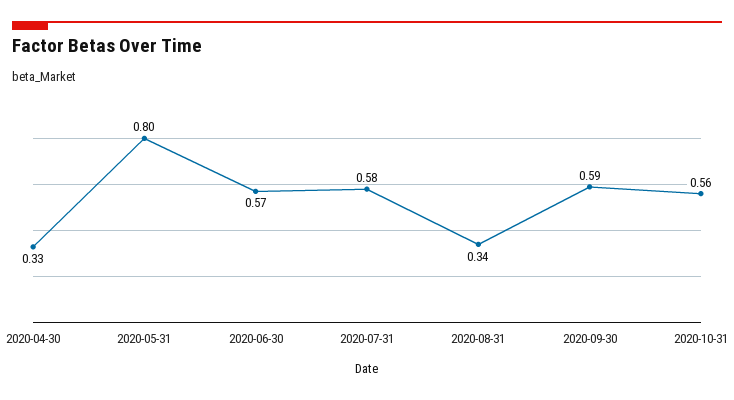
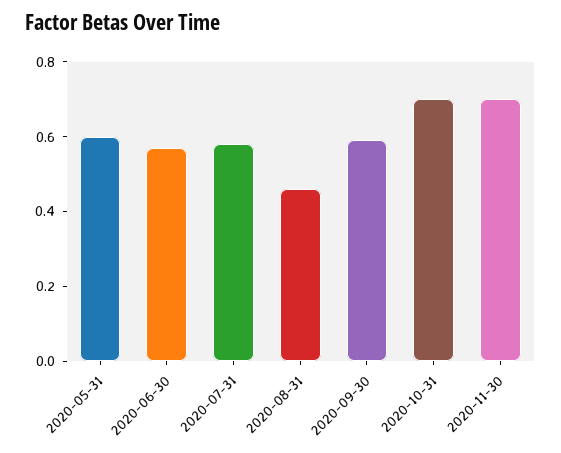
2020-04-30: 0.33 -> none
2020-05-31: 0.8 -> 0.6
2020-08-31: 0.34 -> 0.45
2020-10-31: 0.56 -> 0.7
2020-11-30: none -> 0.7

